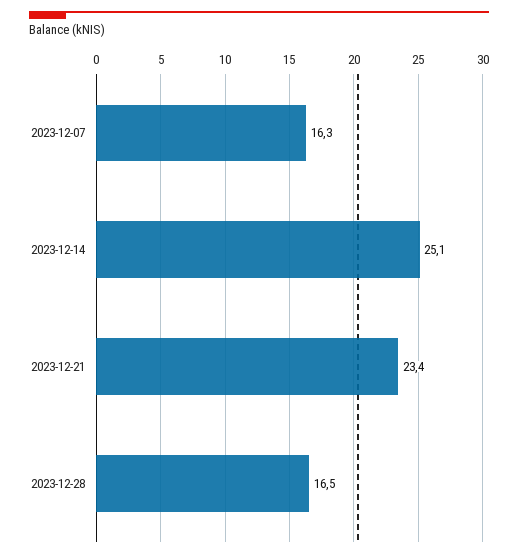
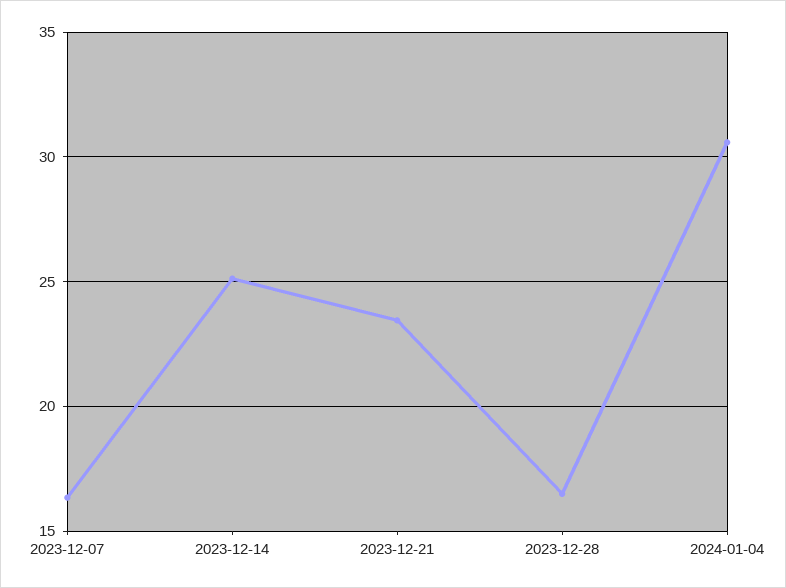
2024-01-04: none -> 30.5

